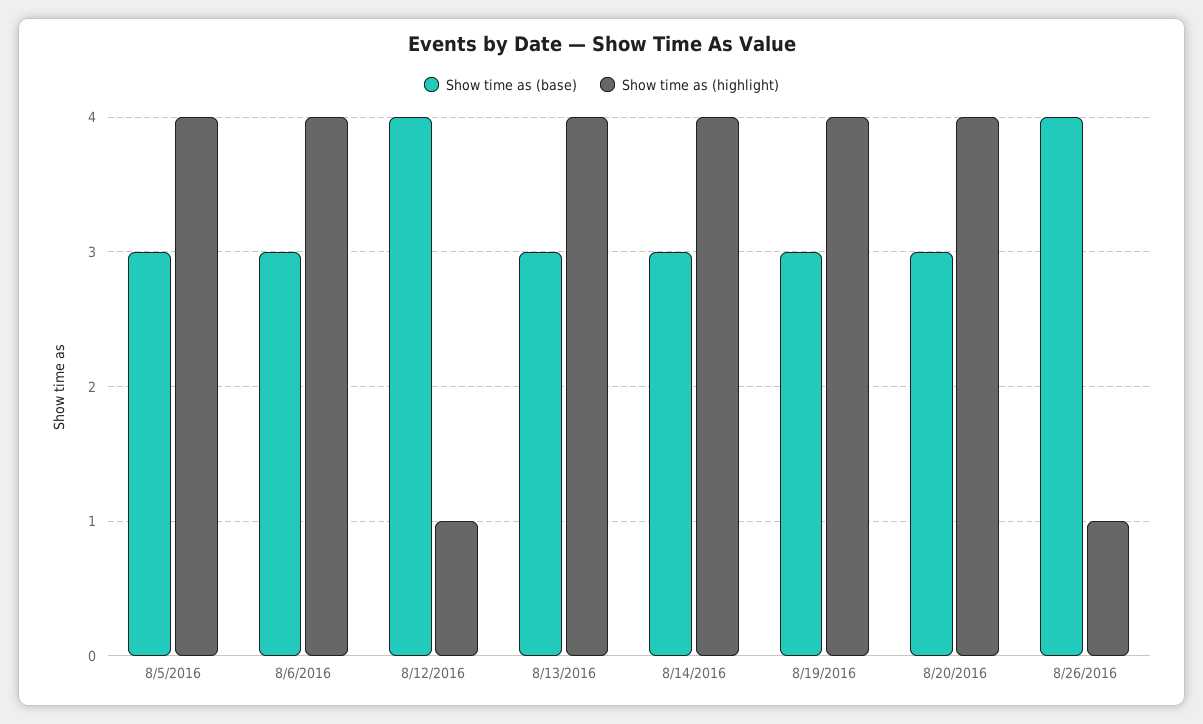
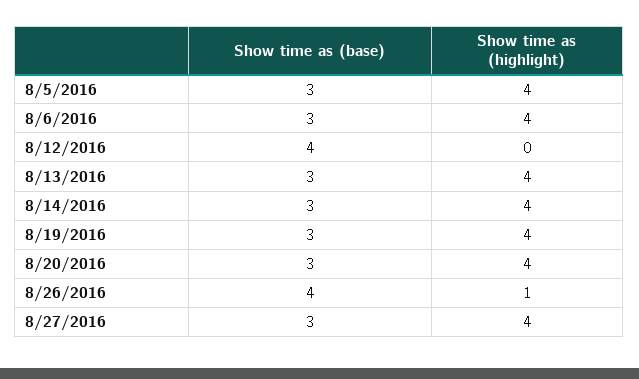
Show time as (highlight), 8/12/2016: 1 -> 0
Show time as (base), 8/27/2016: none -> 3
Show time as (highlight), 8/27/2016: none -> 4

